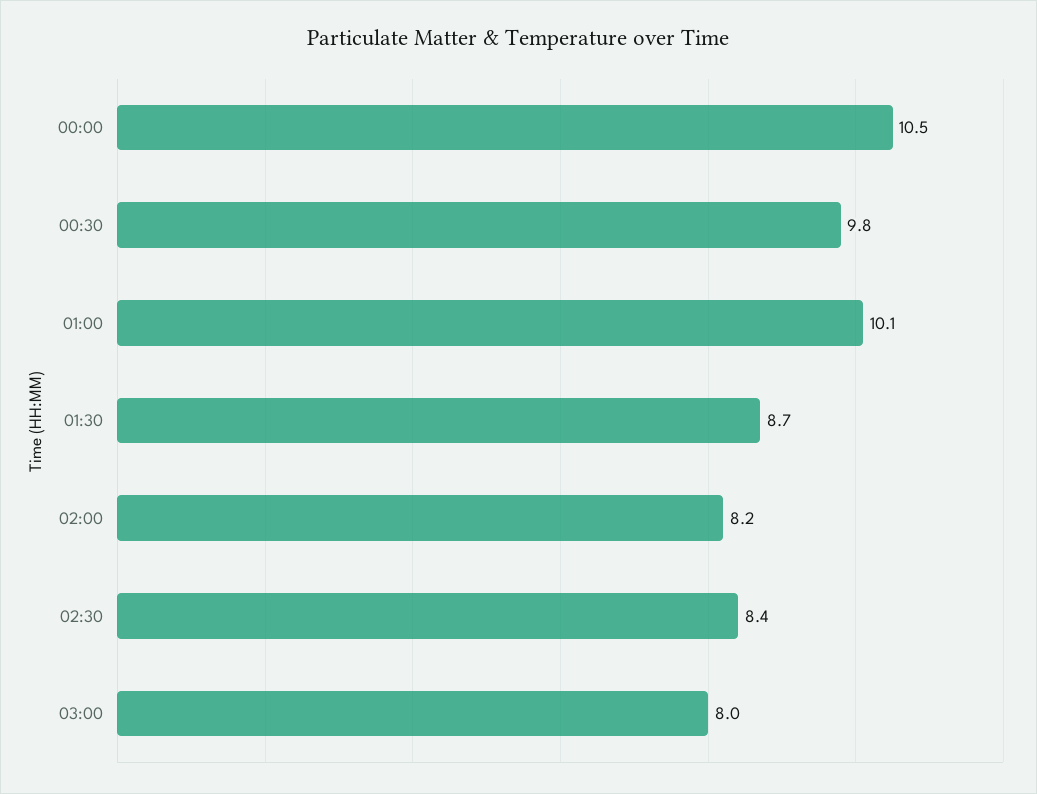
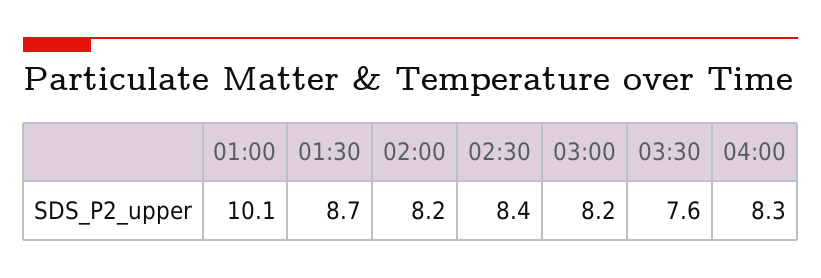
00:00: 10.5 -> none
00:30: 9.8 -> none
03:00: 8 -> 8.2
03:30: none -> 7.6
04:00: none -> 8.3

